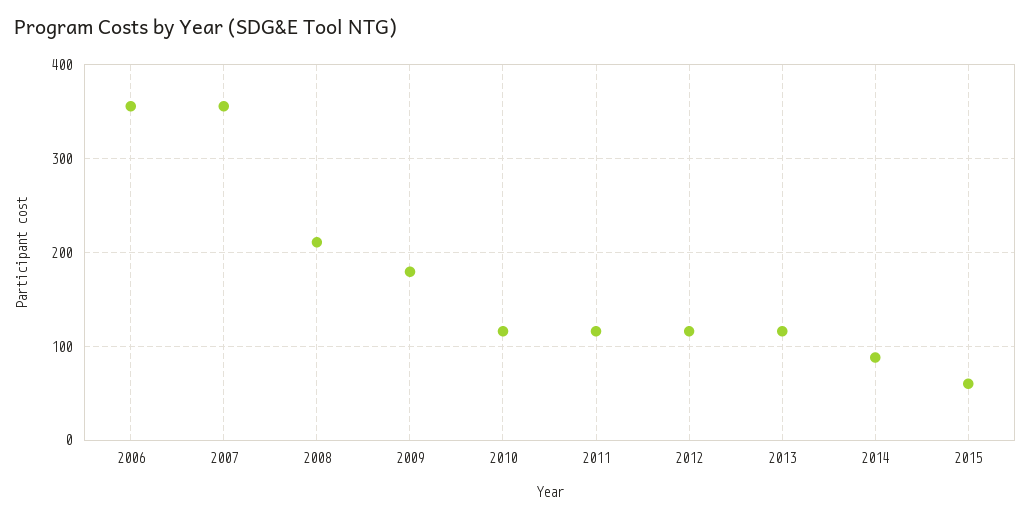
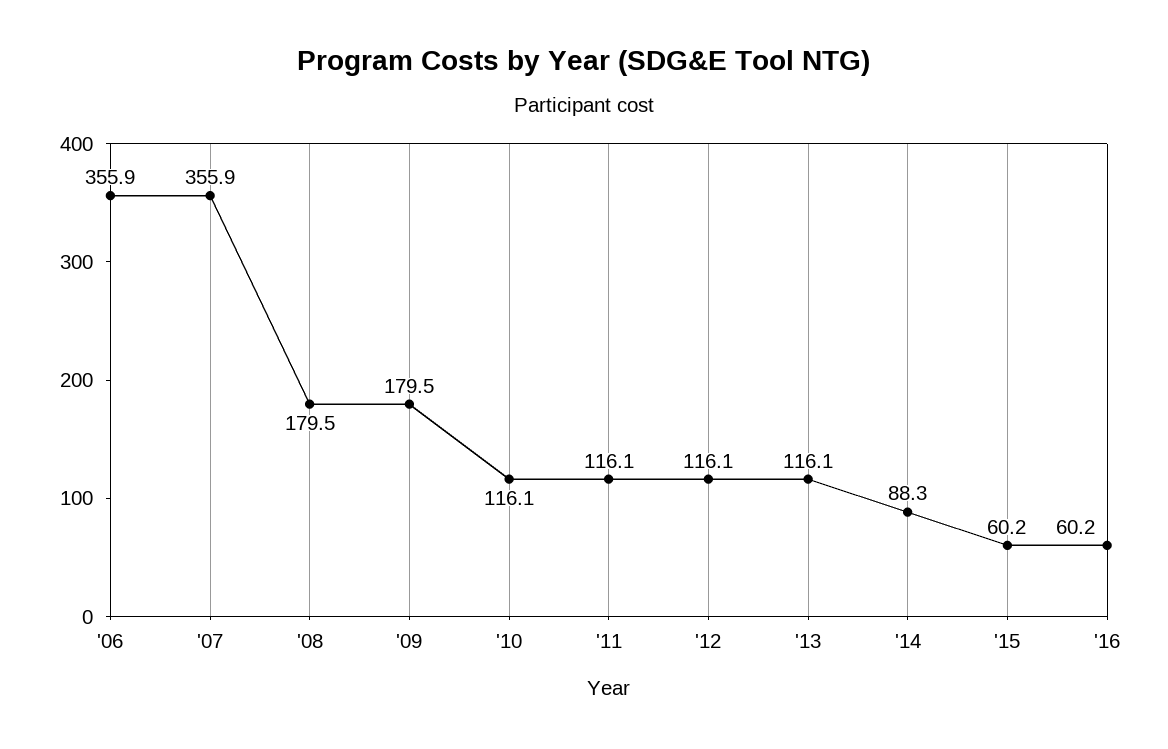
2008: 210 -> 179.5
'16: none -> 60.2

